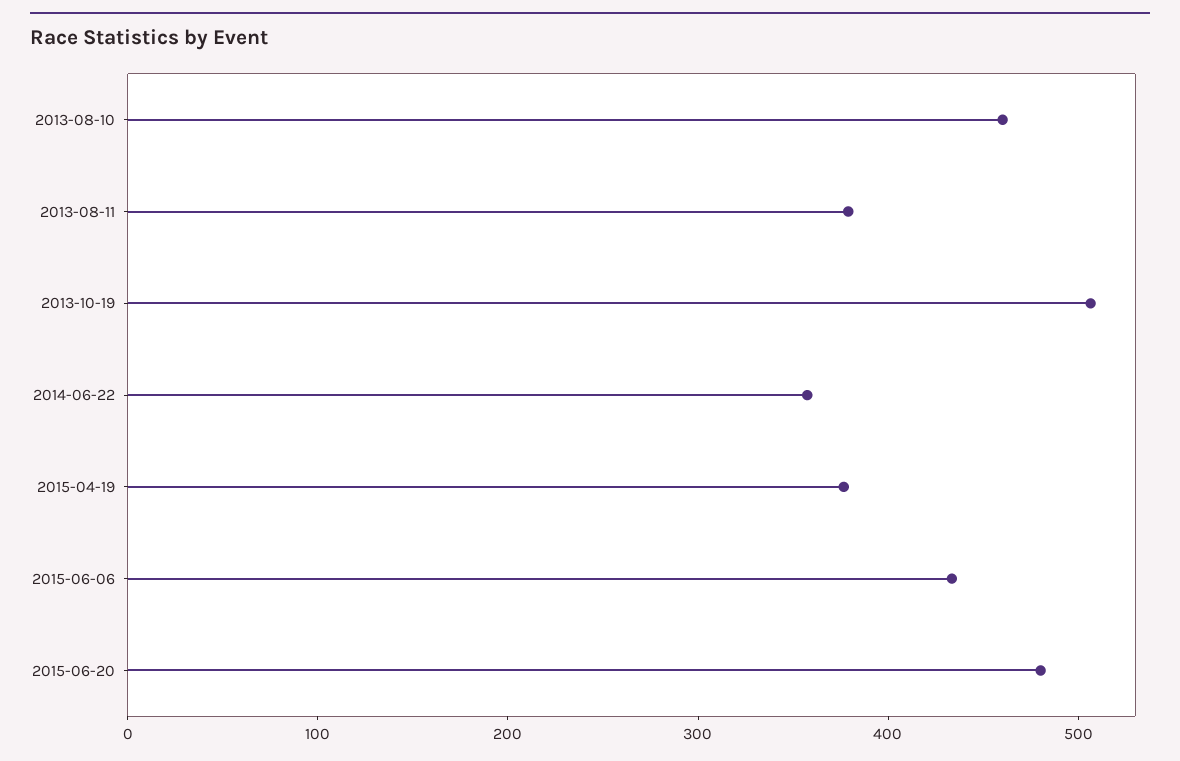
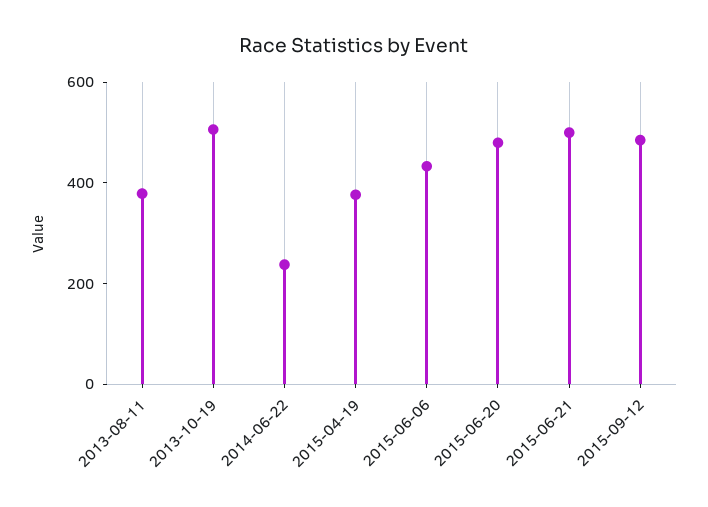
2013-08-10: 460 -> none
2014-06-22: 360 -> 250
2015-06-21: none -> 500
2015-09-12: none -> 500

